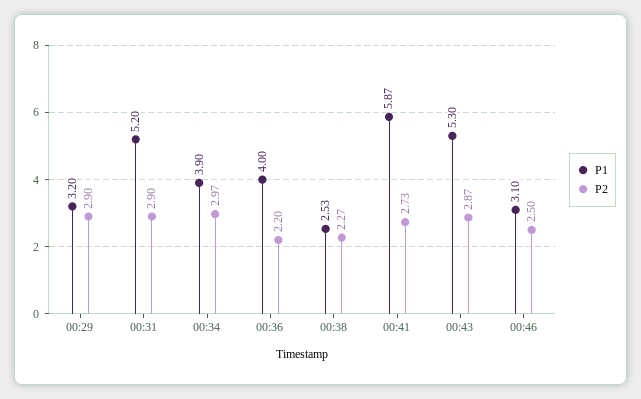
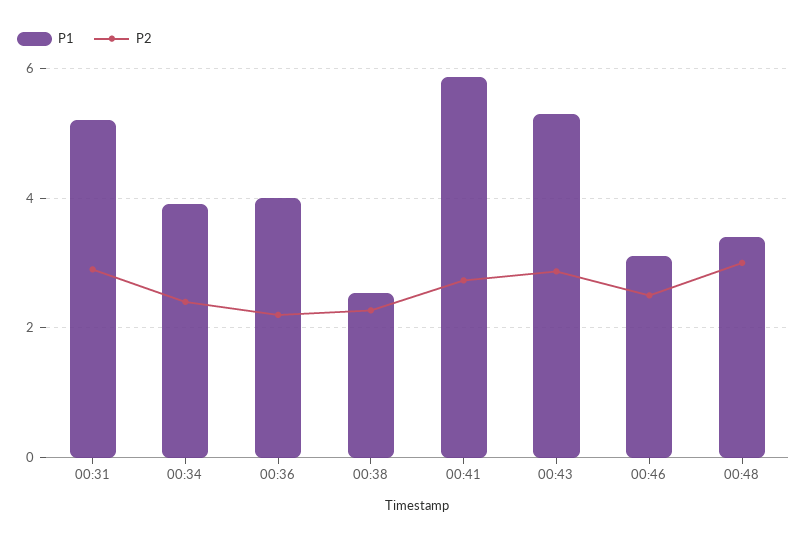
P1, 00:29: 3.2 -> none
P2, 00:29: 2.9 -> none
P2, 00:34: 2.97 -> 2.4
P1, 00:48: none -> 3.4
P2, 00:48: none -> 3

